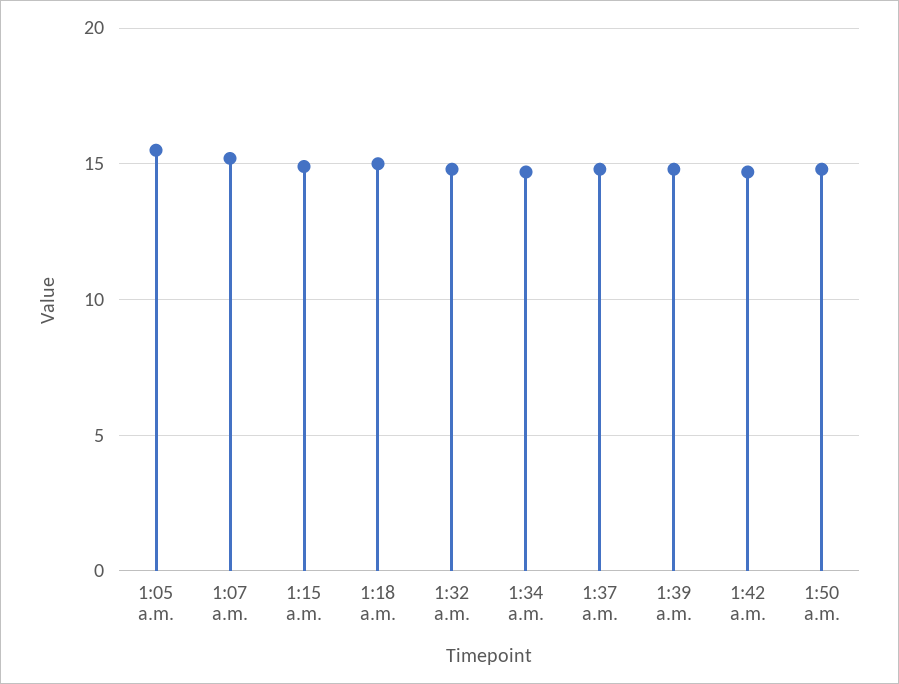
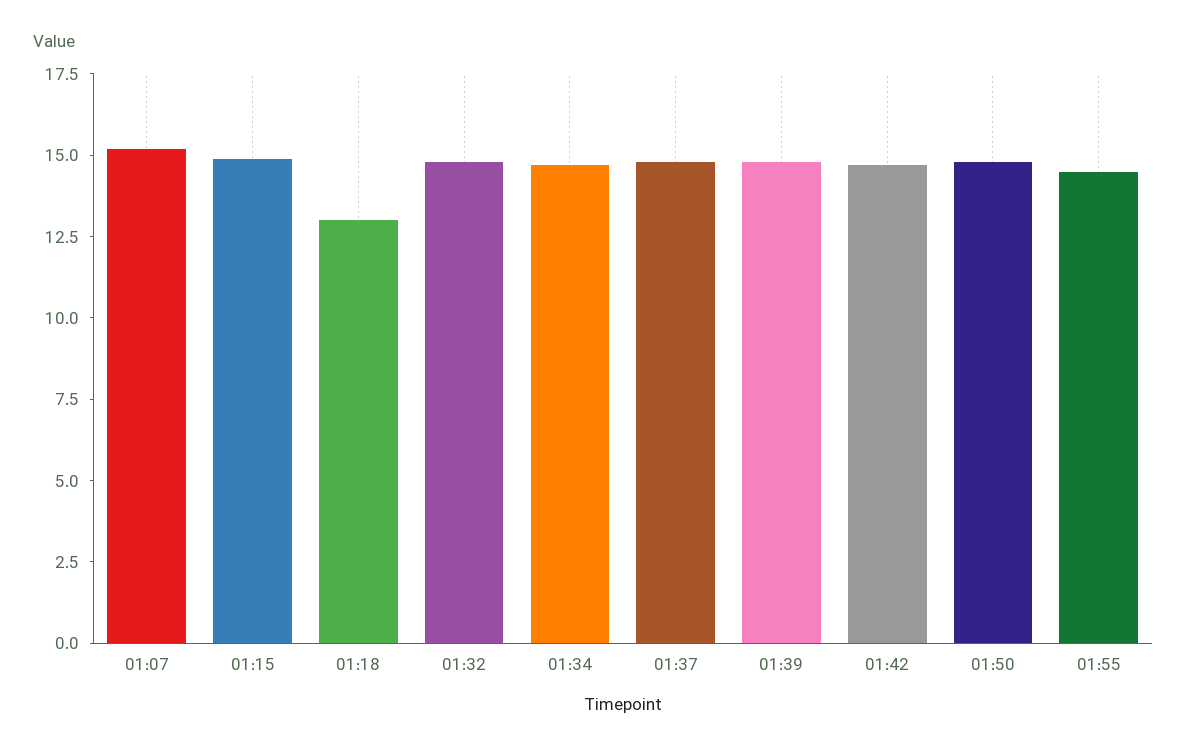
1:05 a.m.: 15.5 -> none
1:18 a.m.: 15 -> 13
01:55: none -> 14.5

